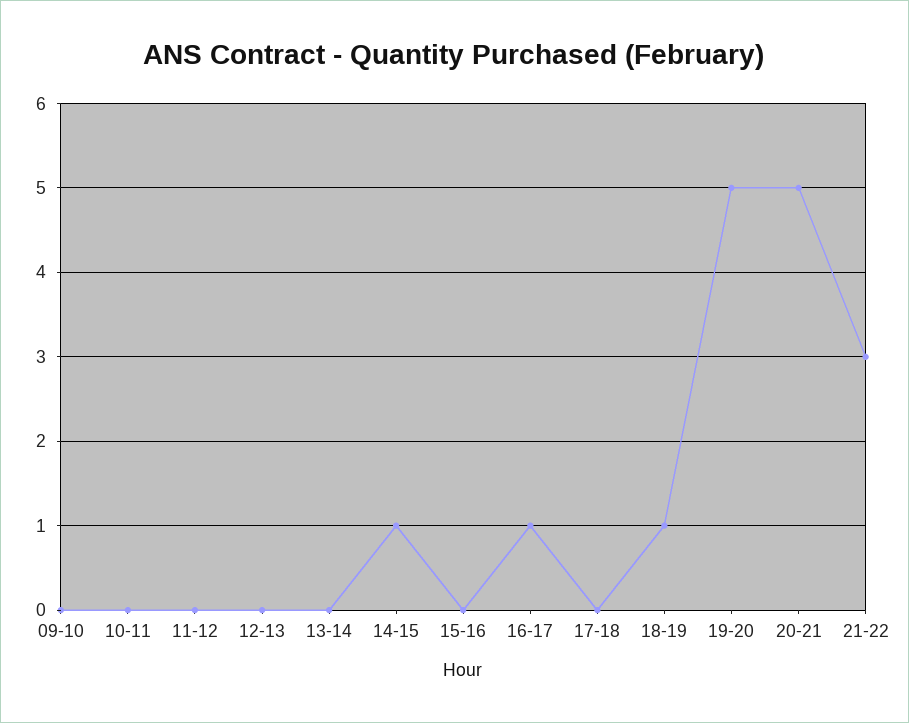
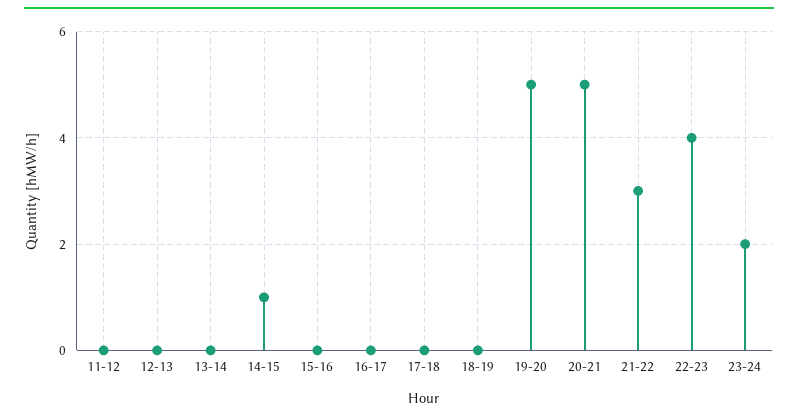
09-10: 0 -> none
10-11: 0 -> none
16-17: 1 -> 0
18-19: 1 -> 0
22-23: none -> 4
23-24: none -> 2

